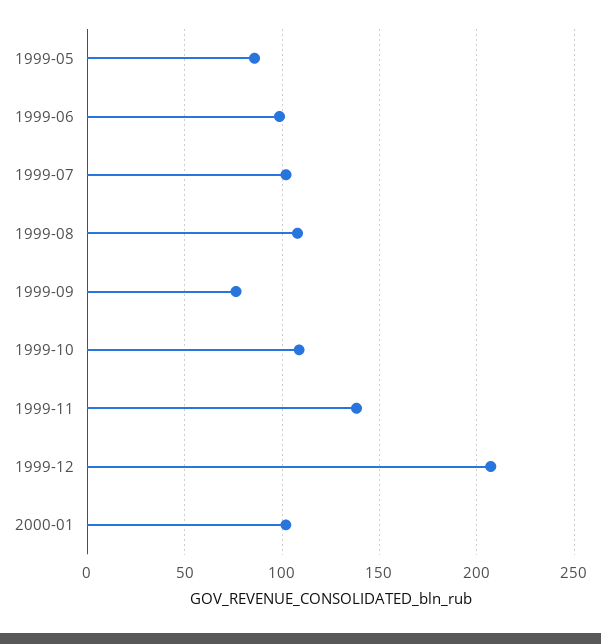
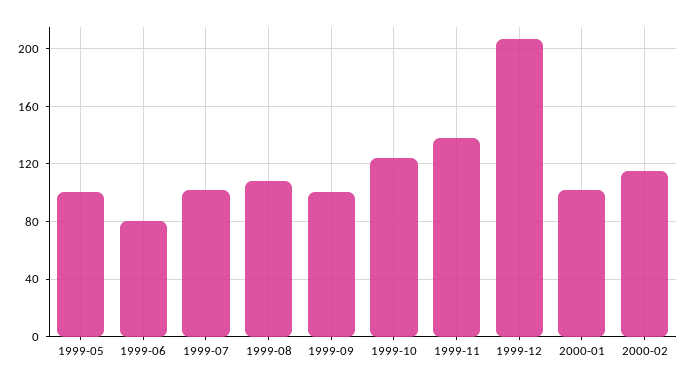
1999-05: 85 -> 100
1999-06: 100 -> 80
1999-09: 75 -> 100
1999-10: 110 -> 125
2000-02: none -> 115

